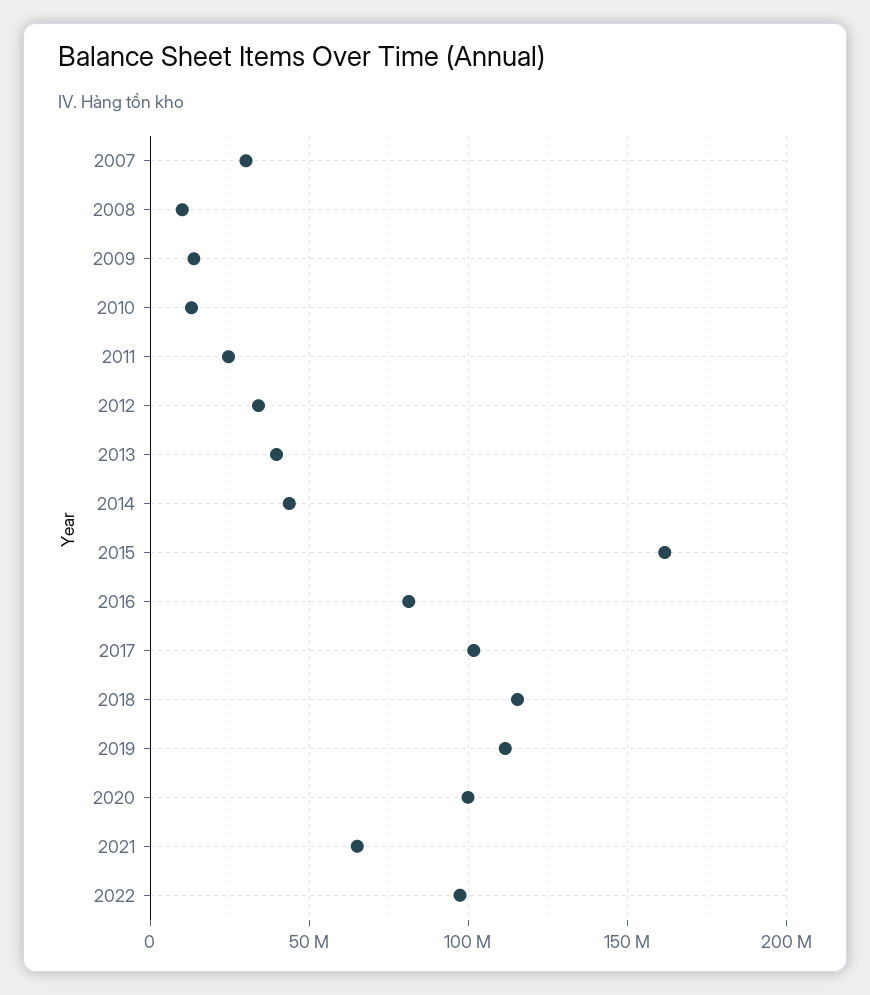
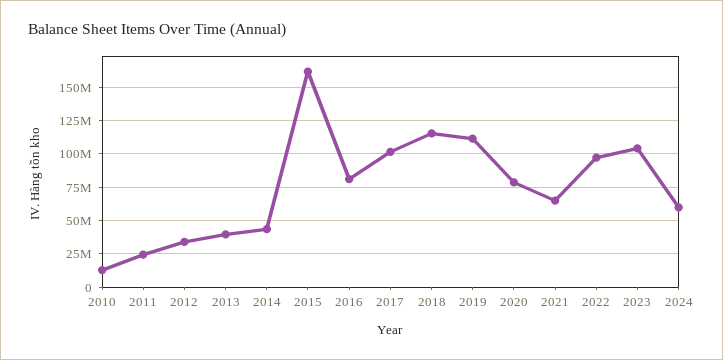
2007: 30000000 -> none
2008: 10000000 -> none
2009: 15000000 -> none
2020: 100000000 -> 80000000
2023: none -> 105000000
2024: none -> 60000000

